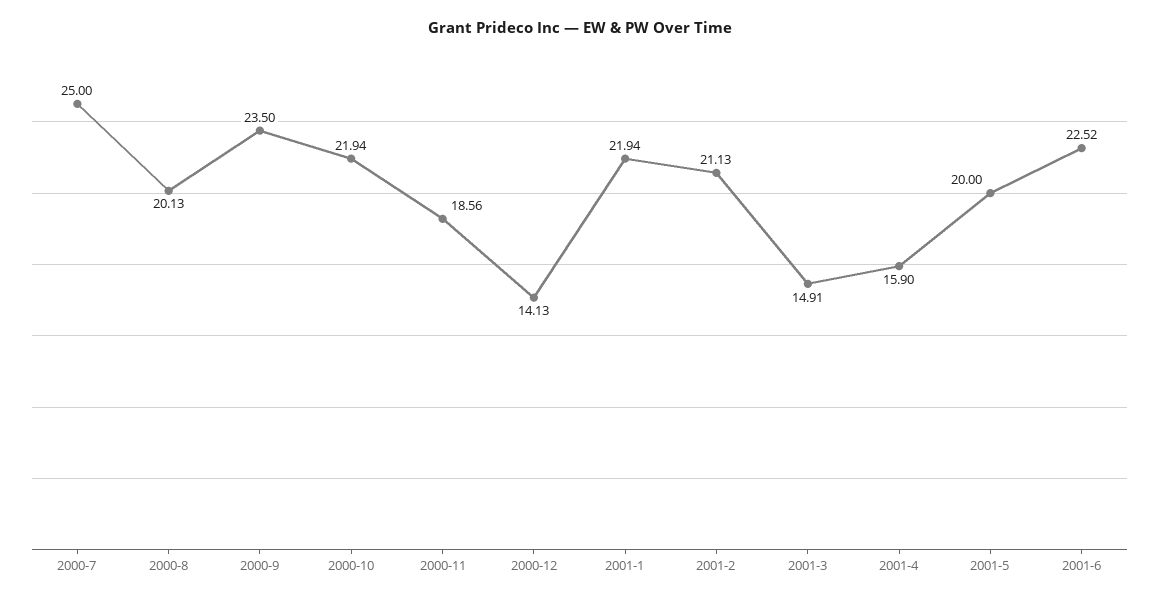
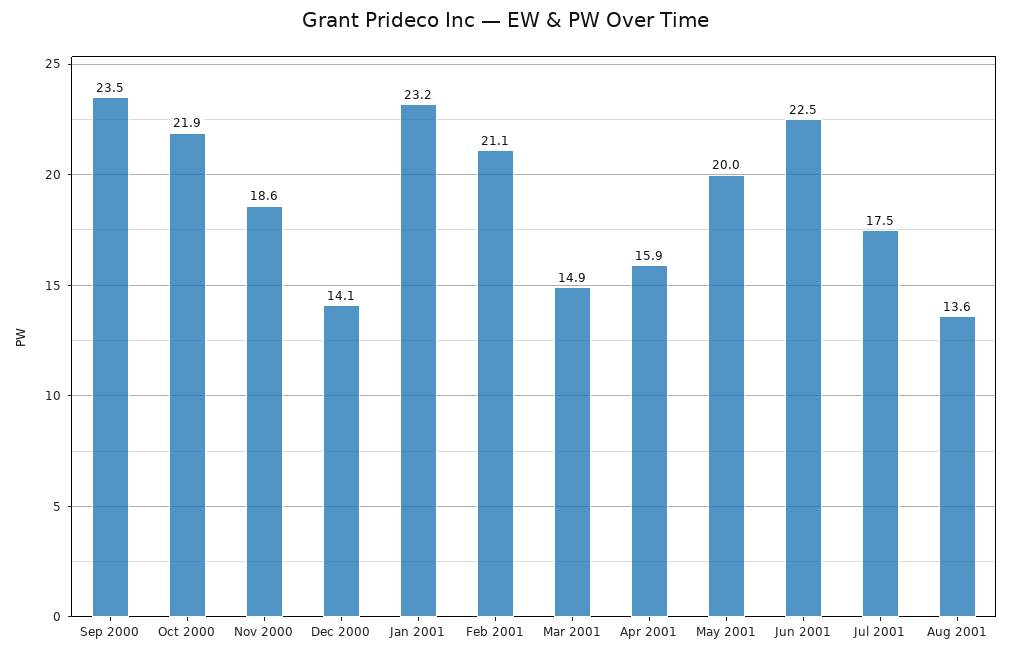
2000-7: 25 -> none
2000-8: 20.13 -> none
2001-1: 21.94 -> 23.2
Jul 2001: none -> 17.5
Aug 2001: none -> 13.6

